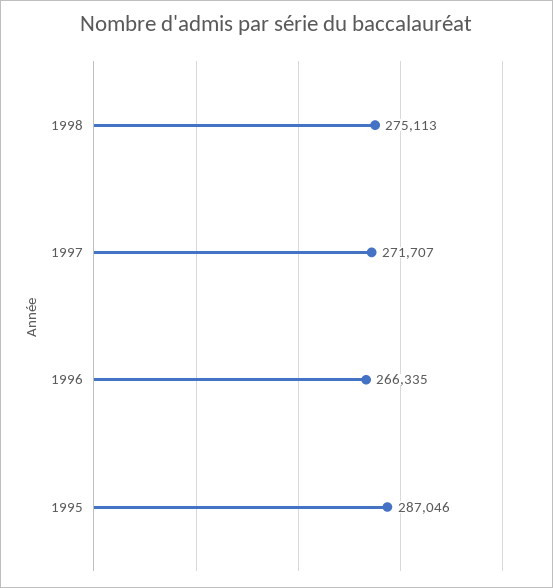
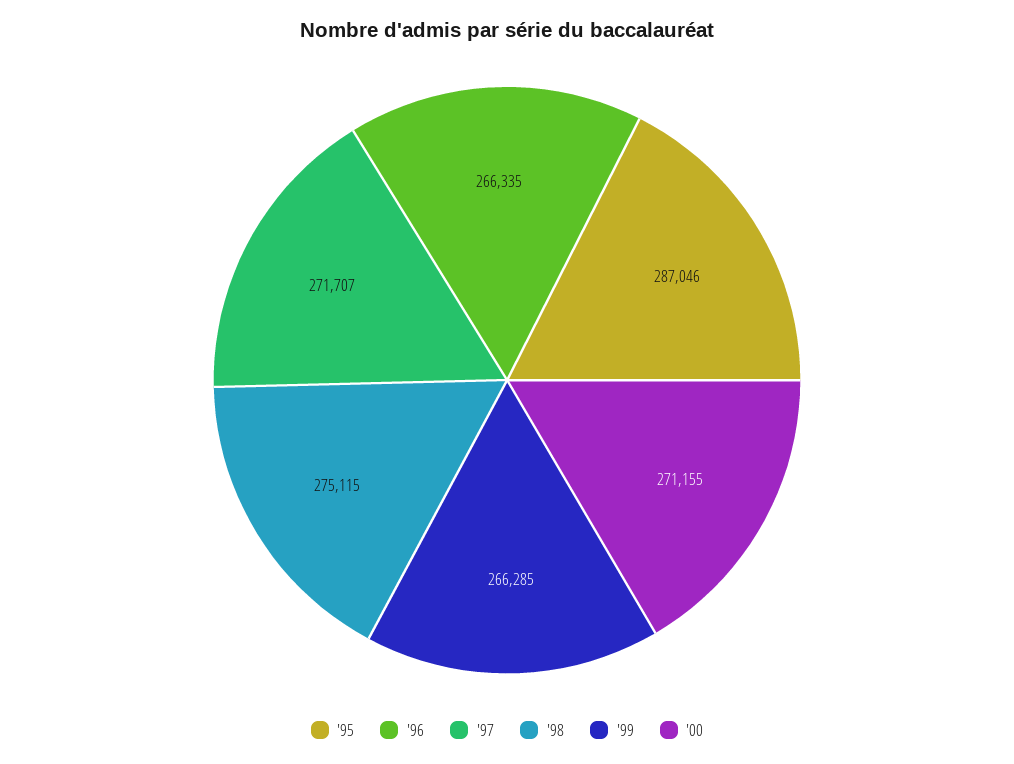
1998: 275113 -> 275115
'99: none -> 266285
'00: none -> 271155

